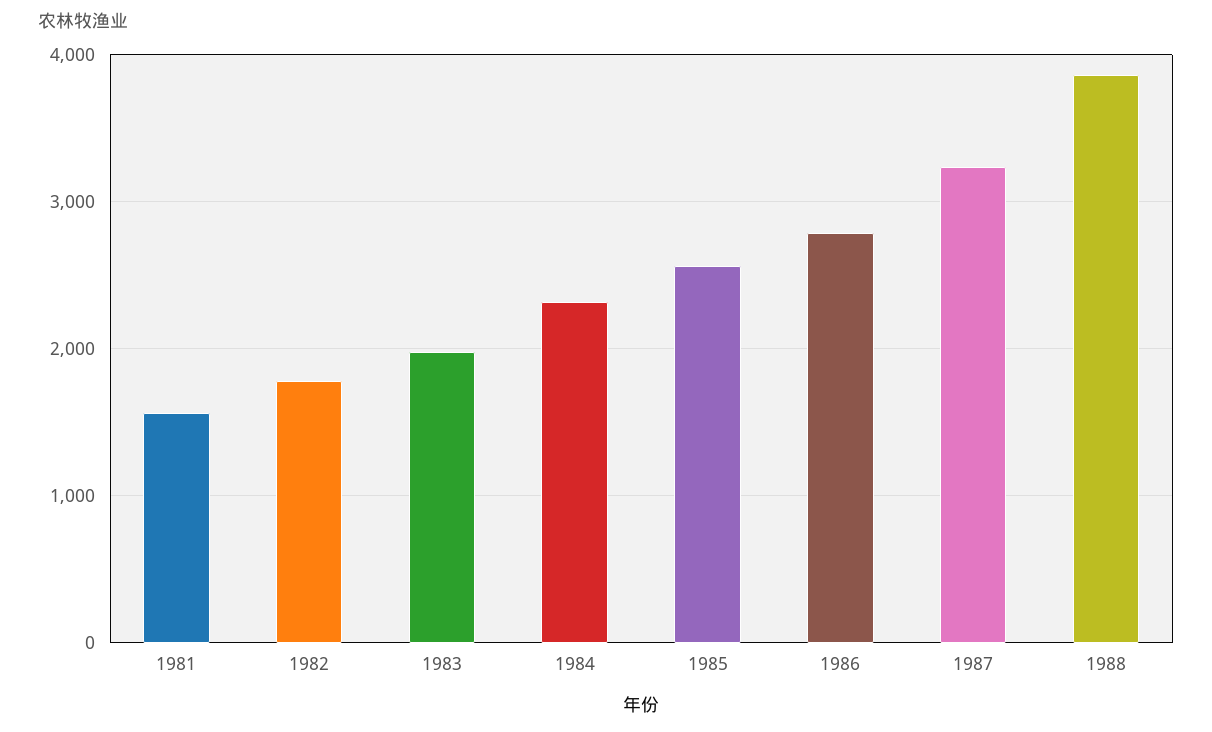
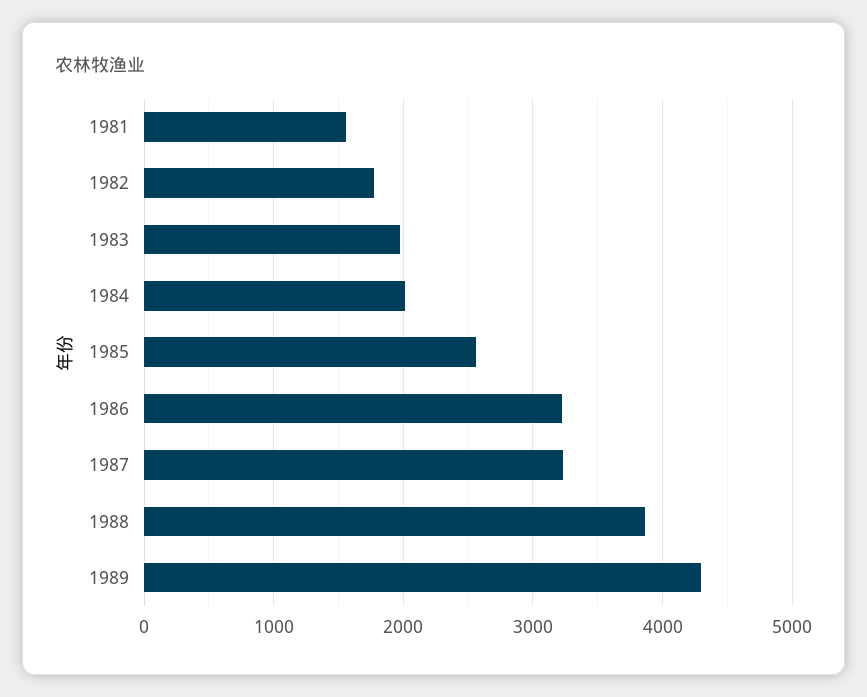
1984: 2300 -> 2000
1986: 2800 -> 3200
1989: none -> 4300

